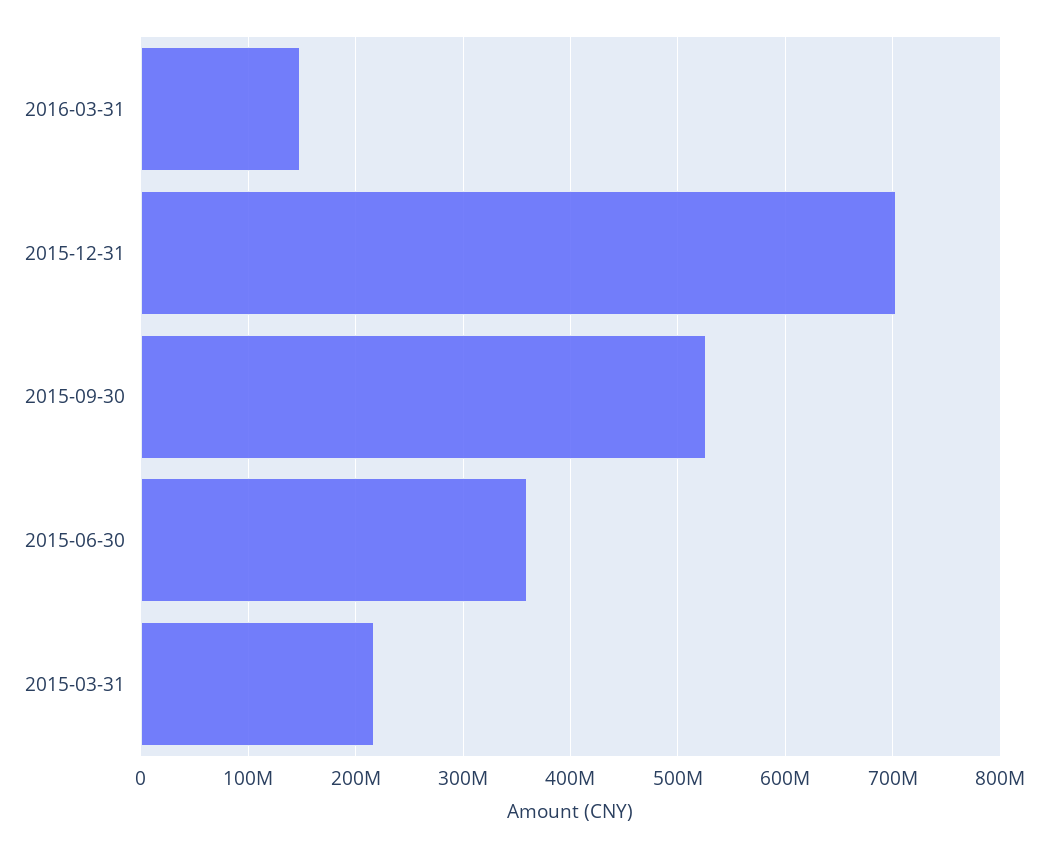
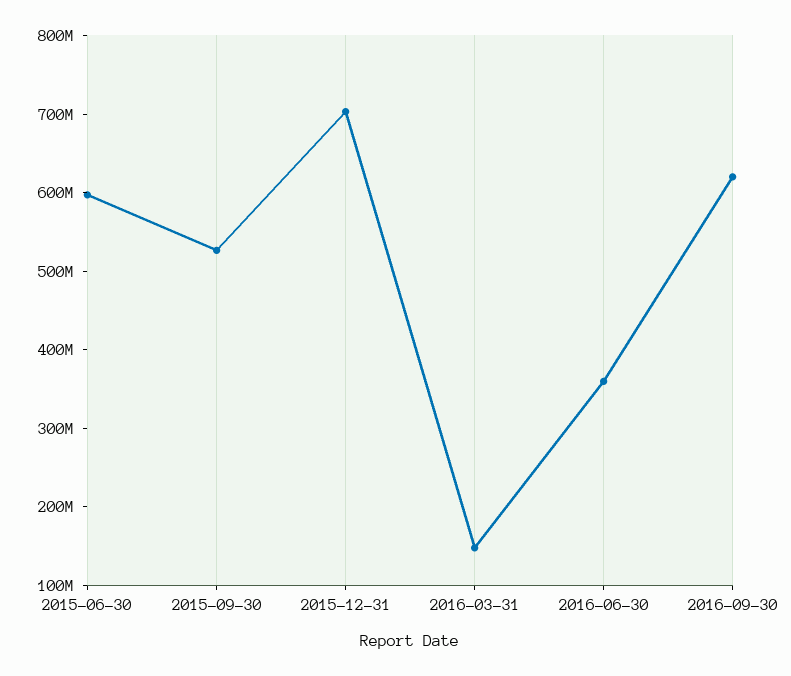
2015-06-30: 360000000 -> 600000000
2015-03-31: 220000000 -> none
2016-06-30: none -> 360000000
2016-09-30: none -> 620000000

